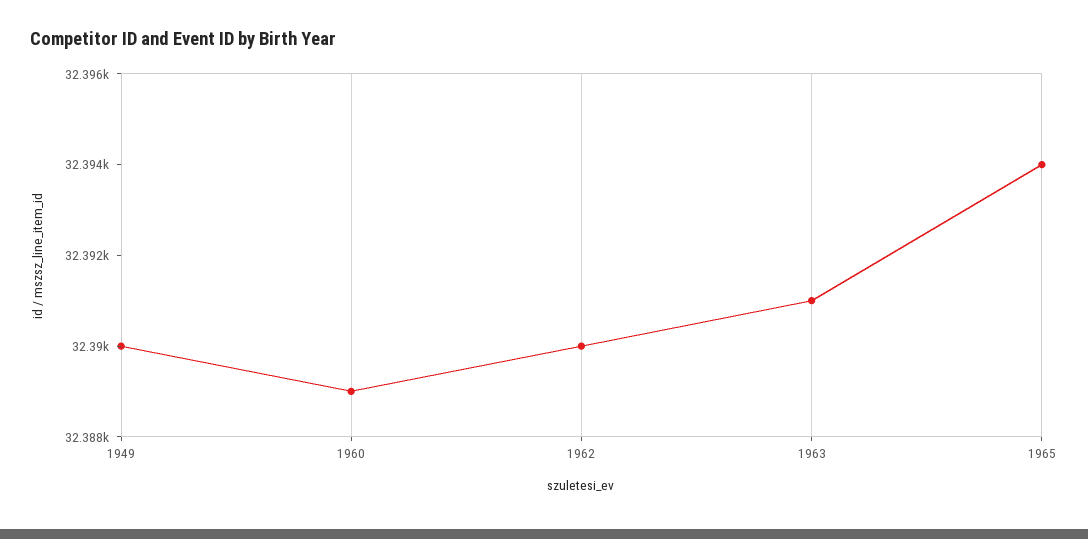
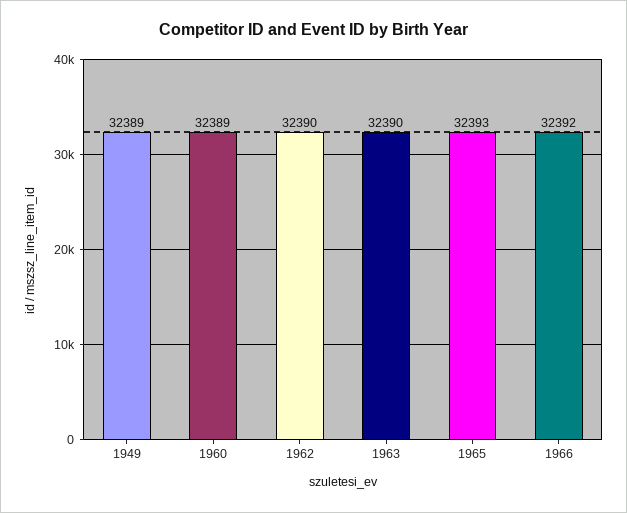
1949: 32390 -> 32389
1963: 32391 -> 32390
1965: 32394 -> 32393
1966: none -> 32392

